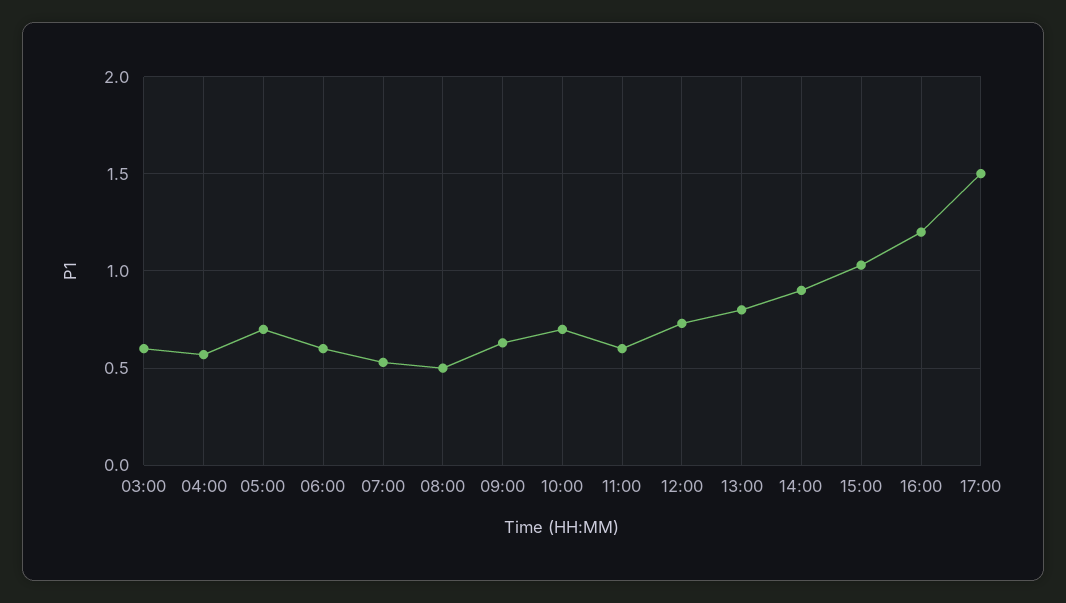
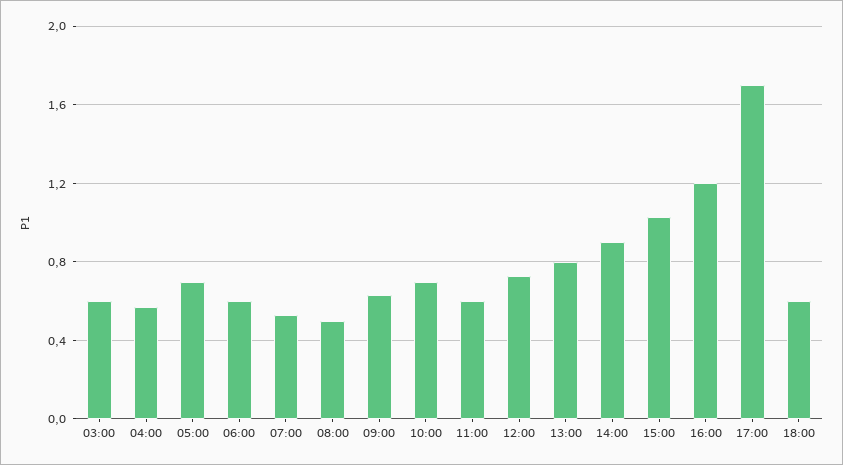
17:00: 1.5 -> 1.7
18:00: none -> 0.6

